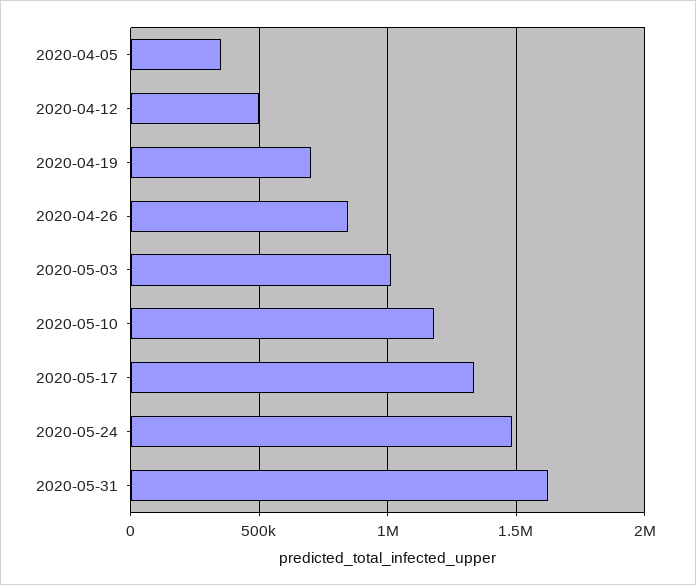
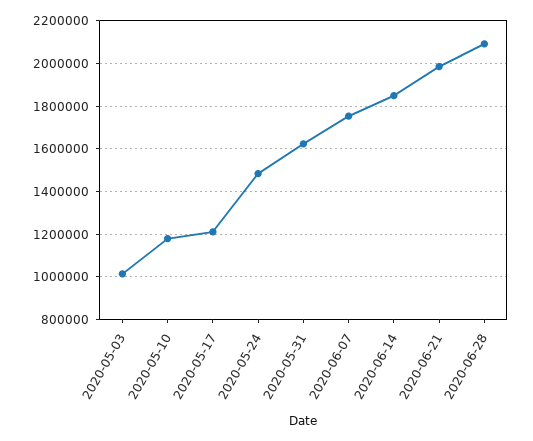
2020-04-05: 350000 -> none
2020-04-12: 500000 -> none
2020-04-19: 700000 -> none
2020-04-26: 850000 -> none
2020-05-17: 1350000 -> 1200000
2020-06-07: none -> 1750000
2020-06-14: none -> 1850000
2020-06-21: none -> 2000000
2020-06-28: none -> 2100000

